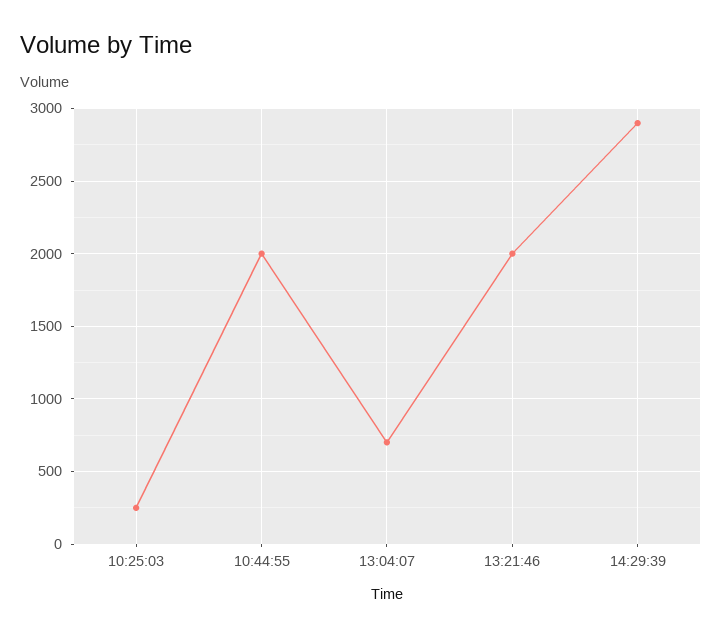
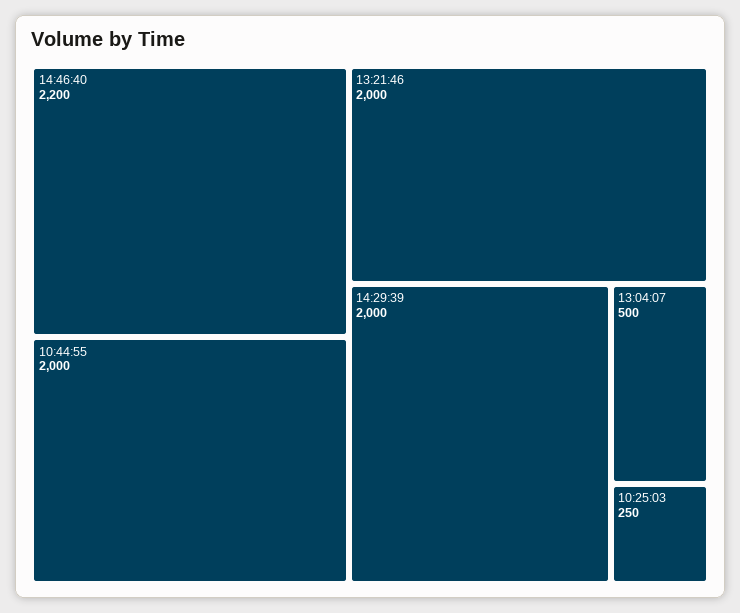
13:04:07: 700 -> 500
14:29:39: 2900 -> 2000
14:46:40: none -> 2200

